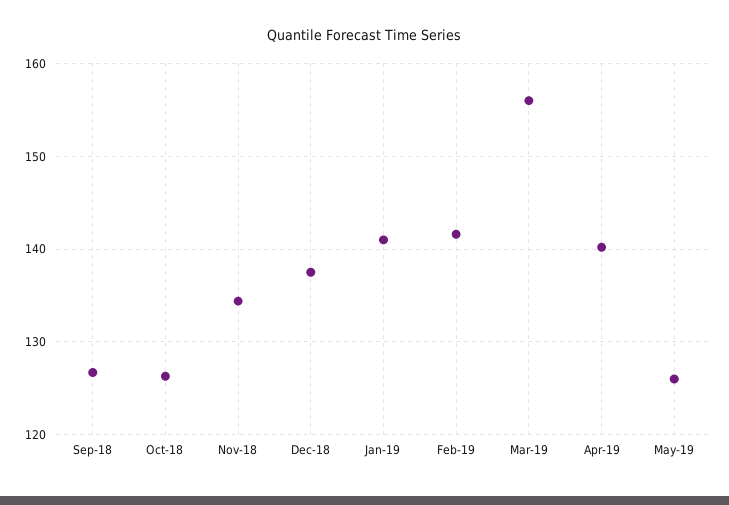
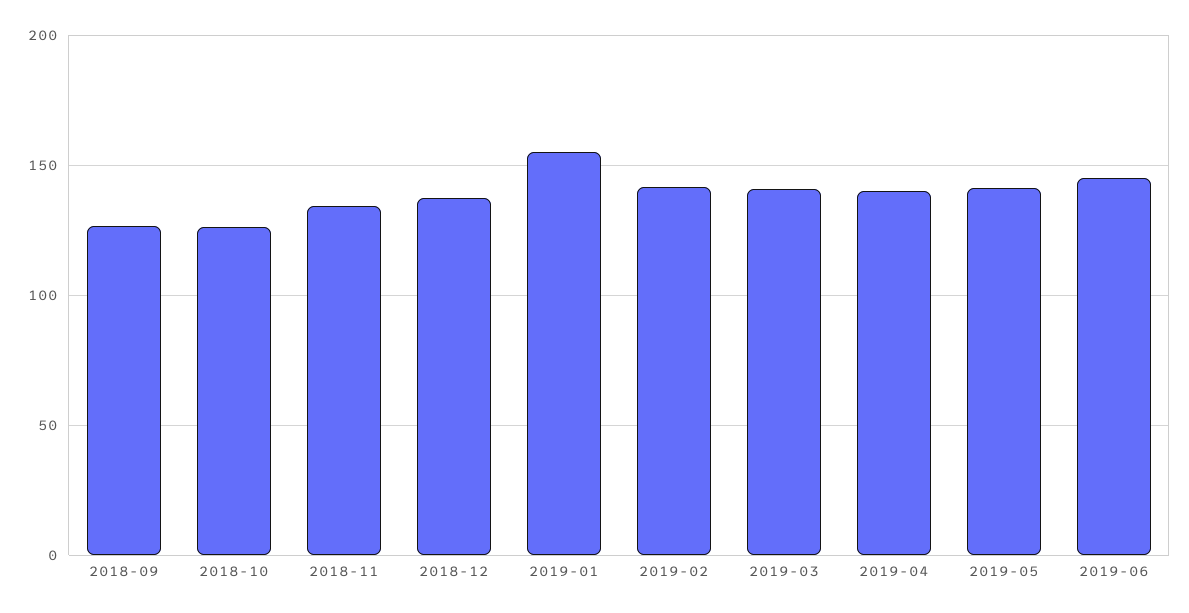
Jan-19: 141 -> 155
Mar-19: 156 -> 140
May-19: 126 -> 140
2019-06: none -> 145

